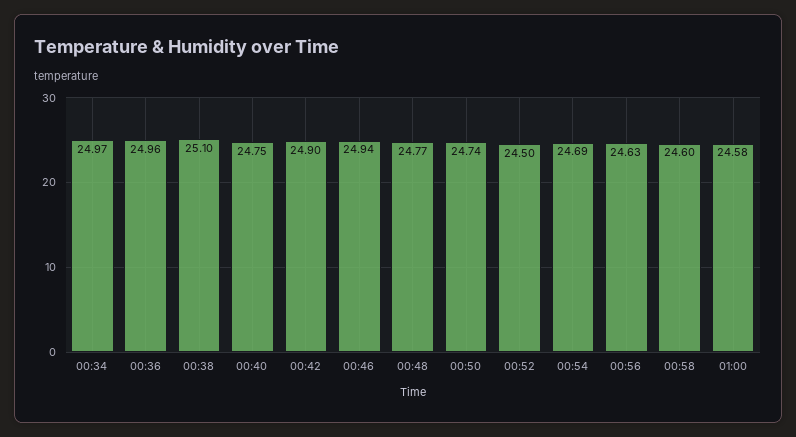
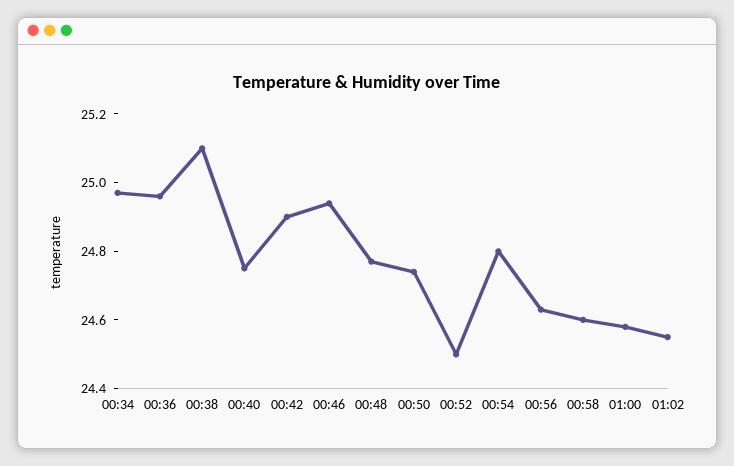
00:54: 24.69 -> 24.8
01:02: none -> 24.55

